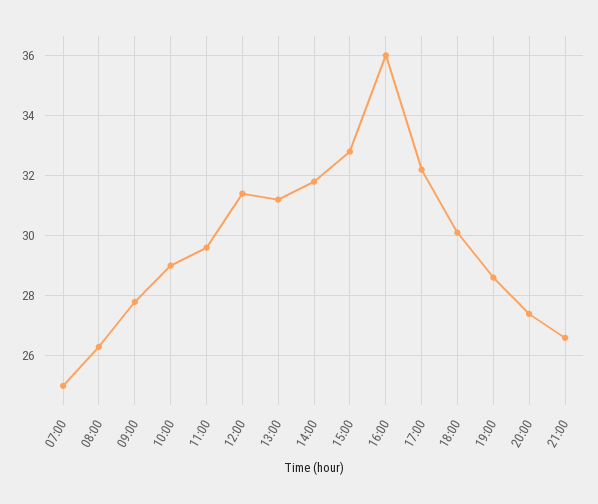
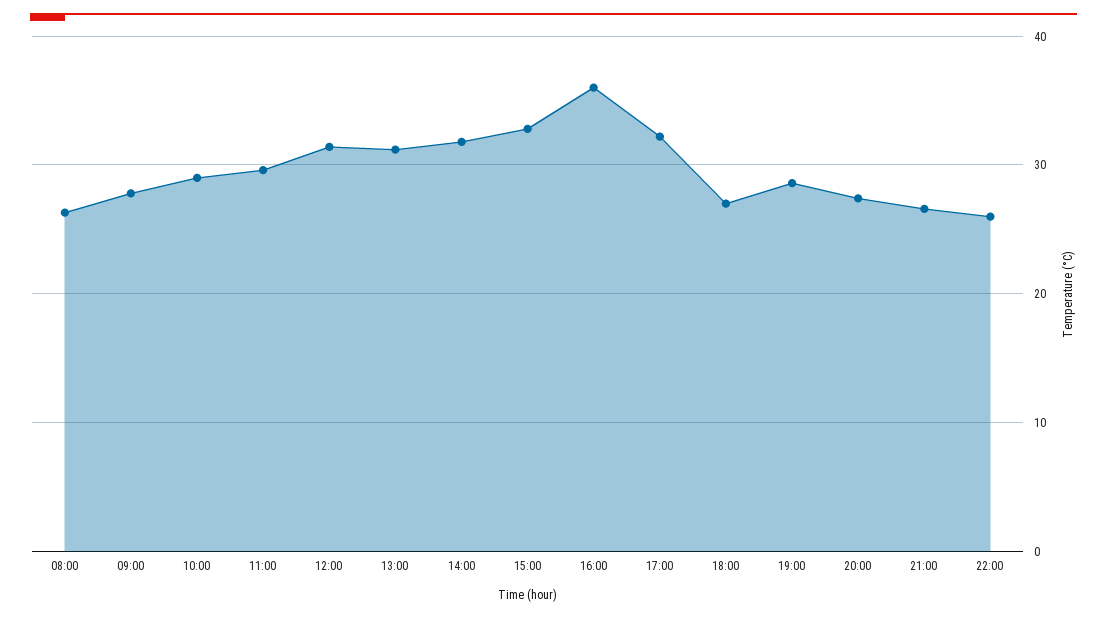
07:00: 25 -> none
18:00: 30 -> 27
22:00: none -> 26

